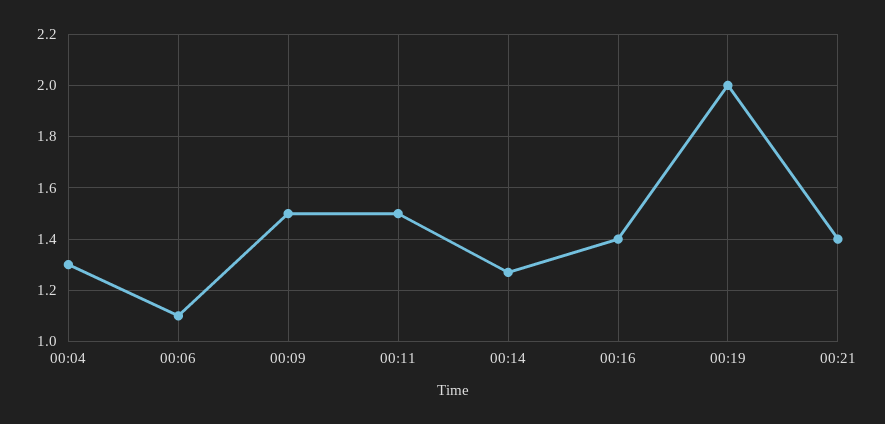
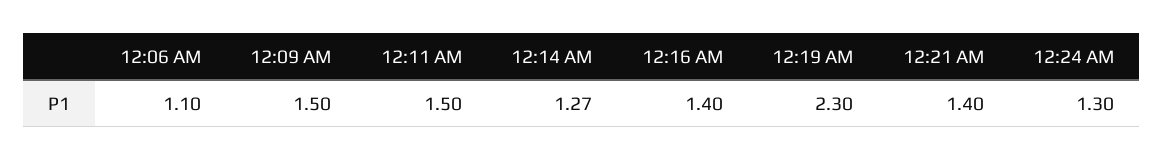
00:04: 1.3 -> none
00:19: 2 -> 2.3
12:24 AM: none -> 1.3

